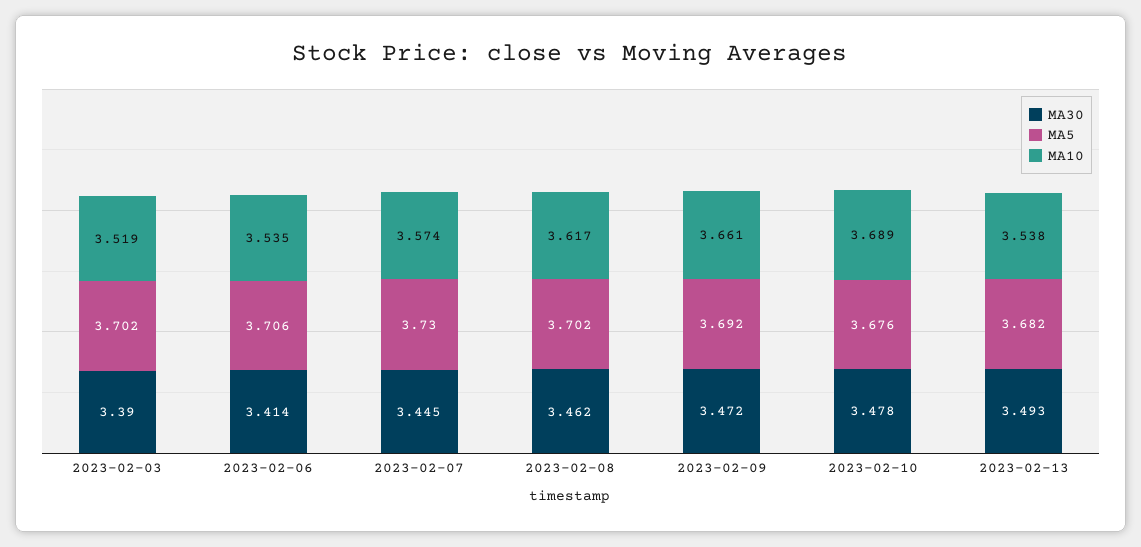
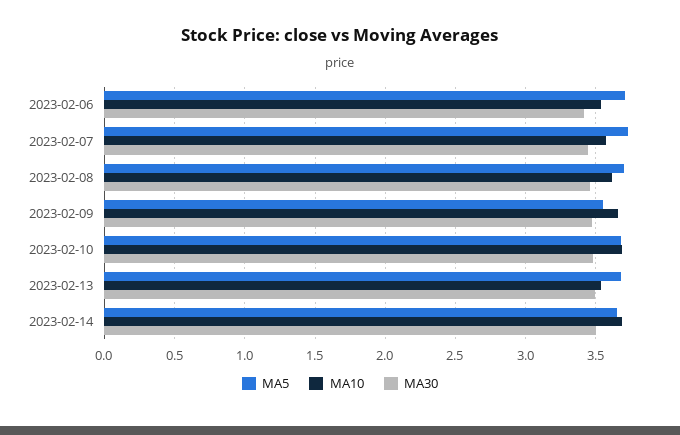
MA30, 2023-02-03: 3.39 -> none
MA5, 2023-02-03: 3.702 -> none
MA10, 2023-02-03: 3.519 -> none
MA5, 2023-02-09: 3.692 -> 3.55
MA5, 2023-02-14: none -> 3.65
MA10, 2023-02-14: none -> 3.7
MA30, 2023-02-14: none -> 3.5

